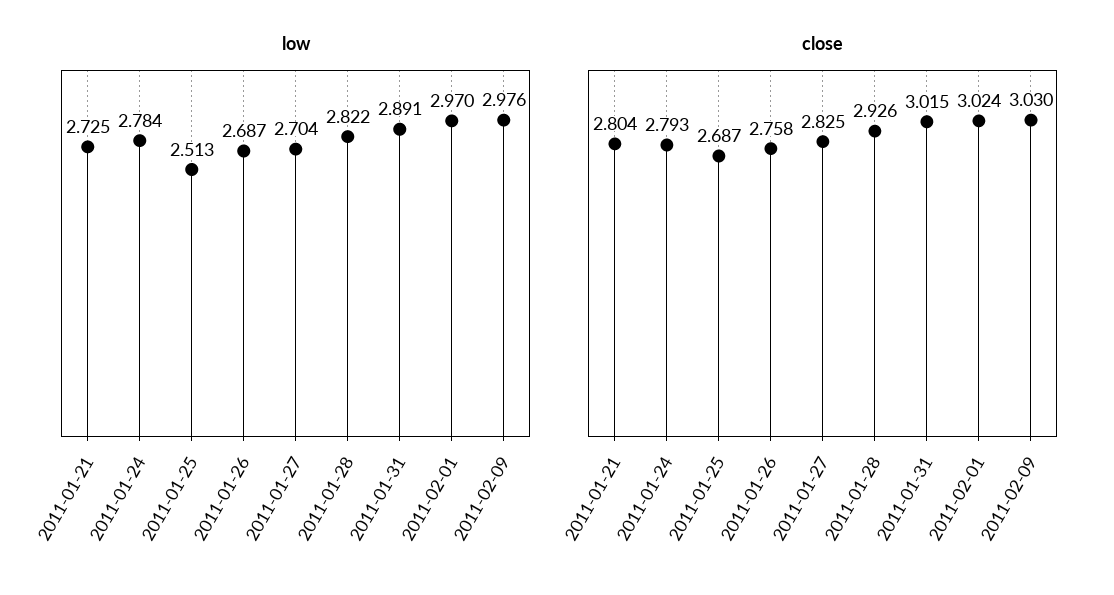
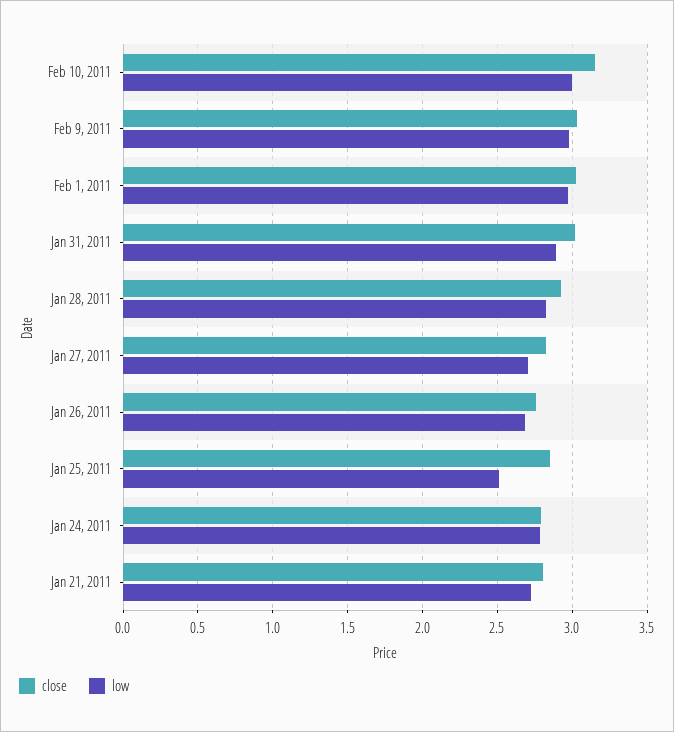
close, 2011-01-25: 2.687 -> 2.85
close, Feb 10, 2011: none -> 3.15
low, Feb 10, 2011: none -> 3

